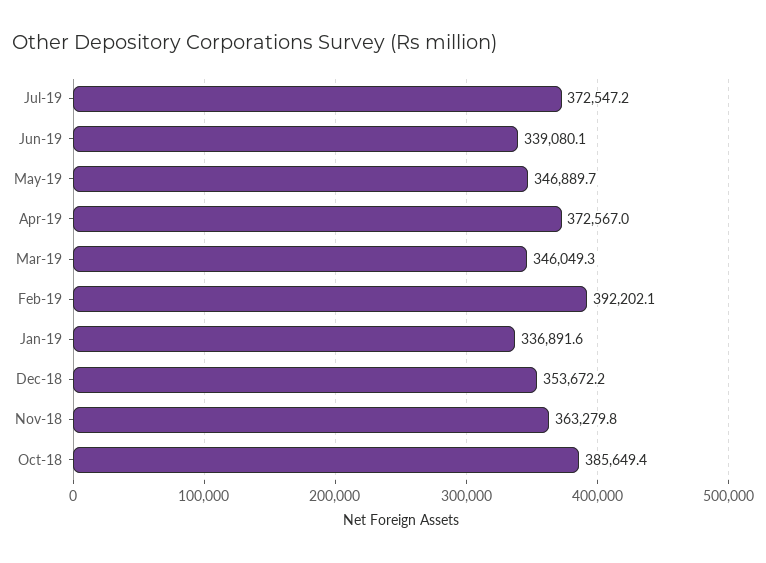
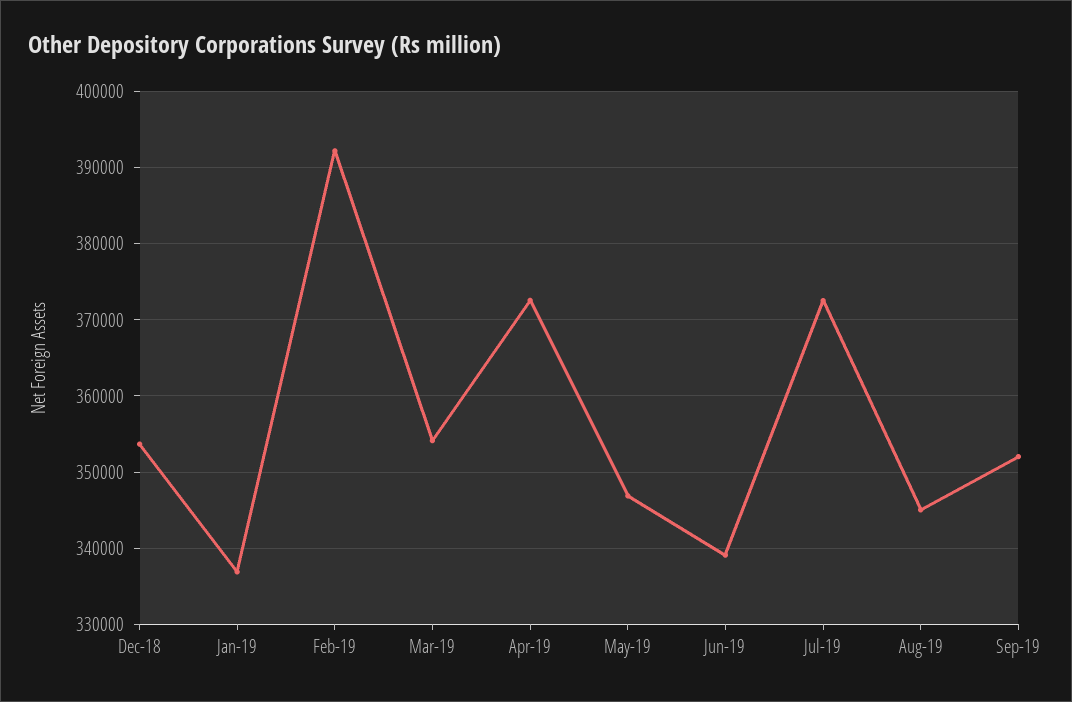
Mar-19: 346049.3 -> 354000
Nov-18: 363279.8 -> none
Oct-18: 385649.4 -> none
Aug-19: none -> 345000
Sep-19: none -> 352000

